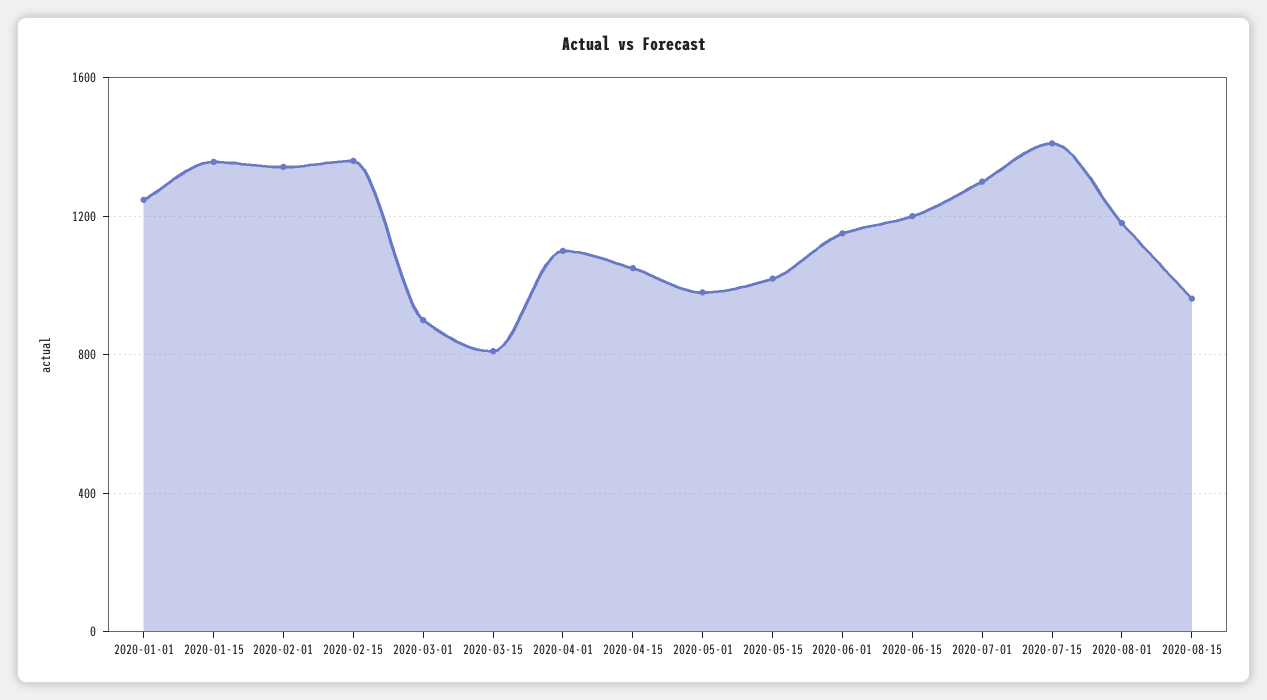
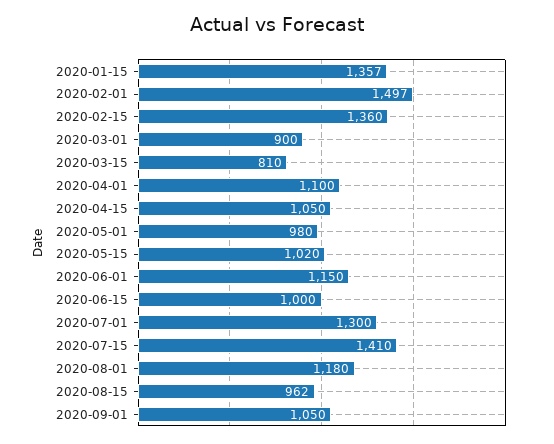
2020-01-01: 1250 -> none
2020-02-01: 1350 -> 1497
2020-06-15: 1200 -> 1000
2020-09-01: none -> 1050

